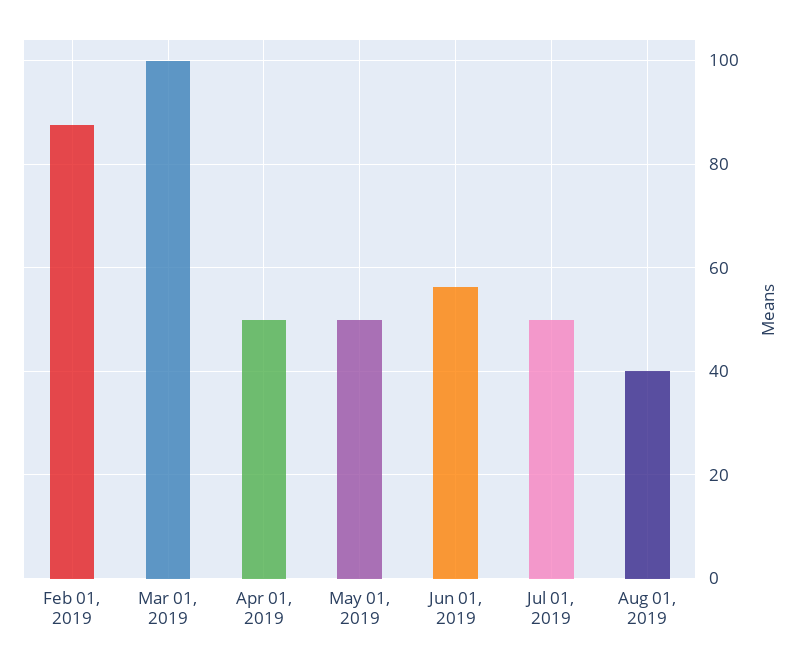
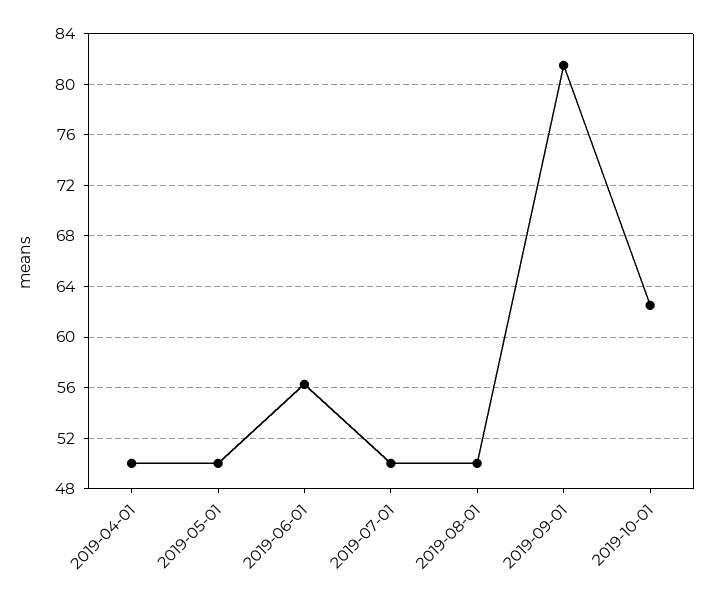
Feb 01, 2019: 88 -> none
Mar 01, 2019: 100 -> none
Aug 01, 2019: 40 -> 50
2019-09-01: none -> 81.5
2019-10-01: none -> 62.5

